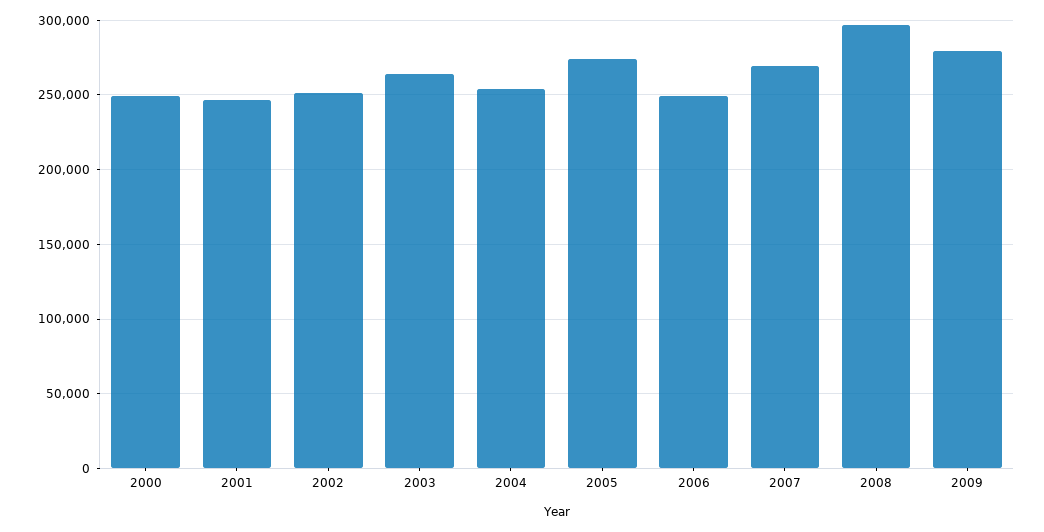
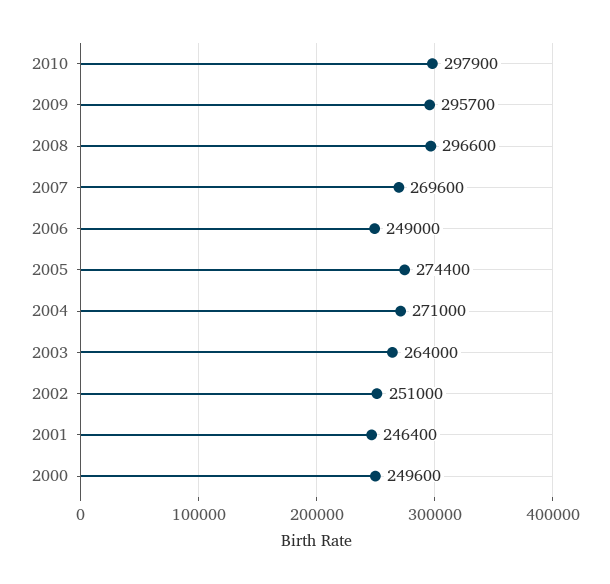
2004: 255000 -> 271000
2009: 280000 -> 295700
2010: none -> 297900

